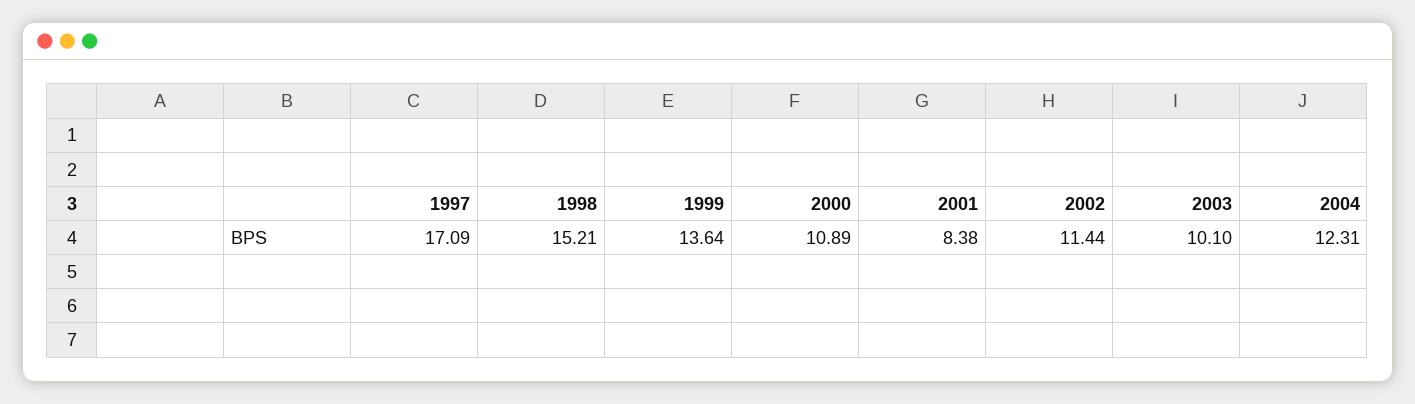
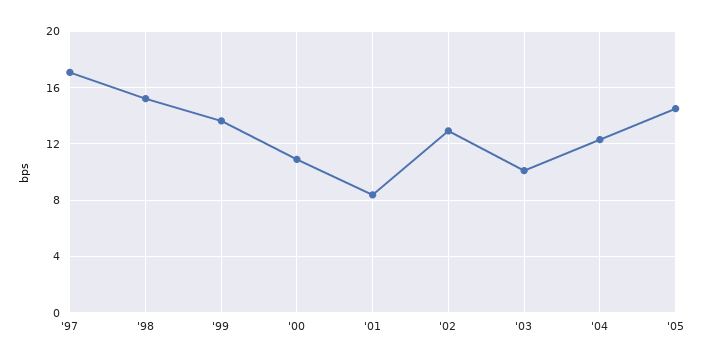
2002: 11.44 -> 13
'05: none -> 14.5

